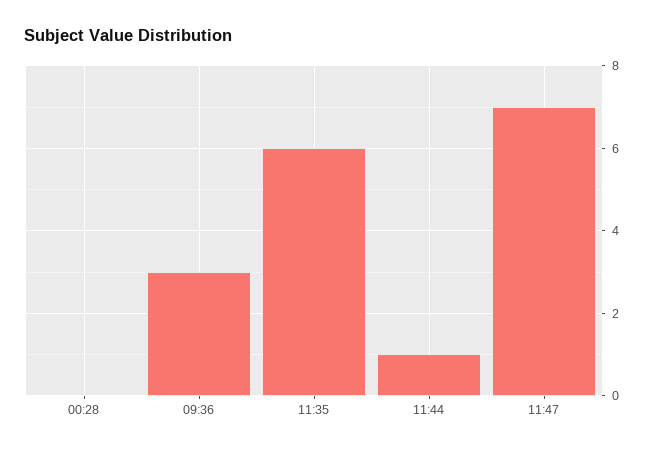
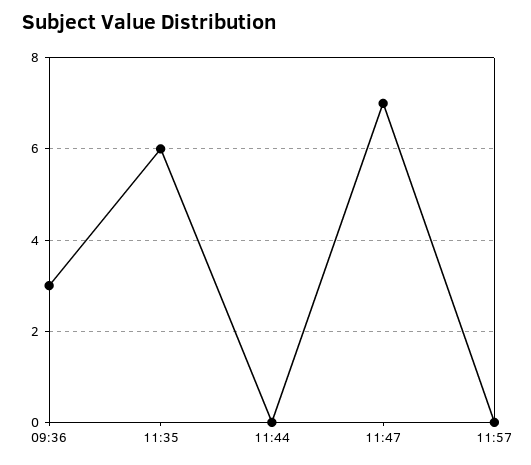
00:28: 0 -> none
11:44: 1 -> 0
11:57: none -> 0

